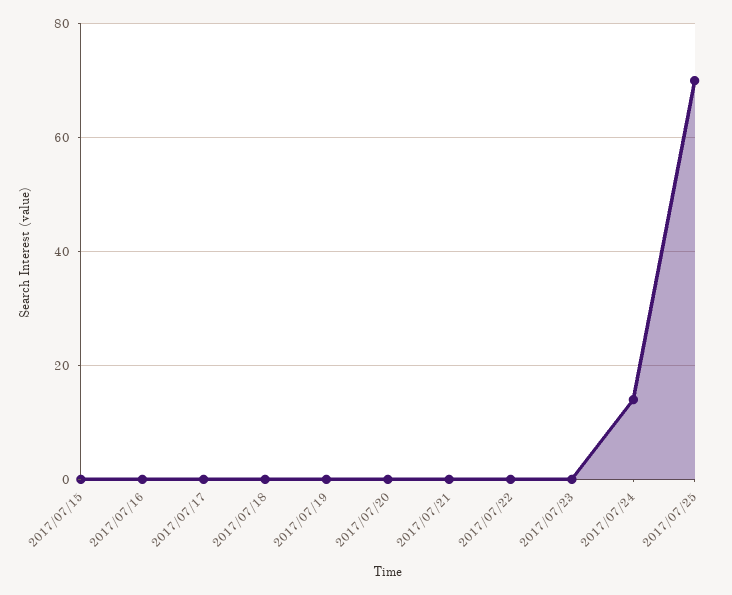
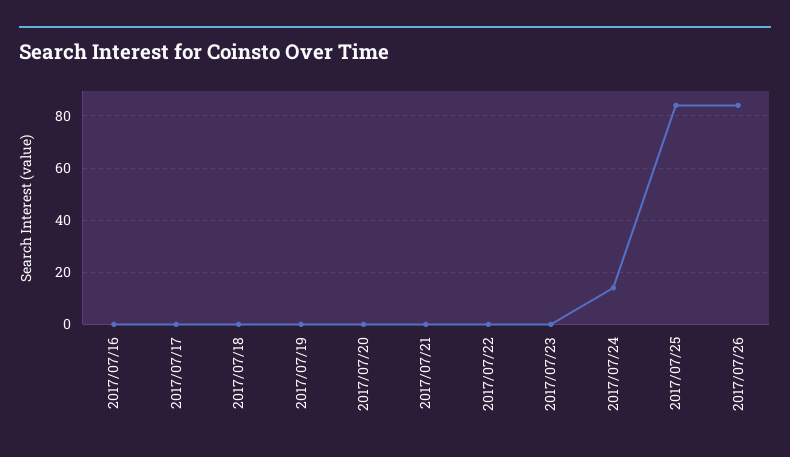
2017/07/15: 0 -> none
2017/07/25: 70 -> 85
2017/07/26: none -> 85

